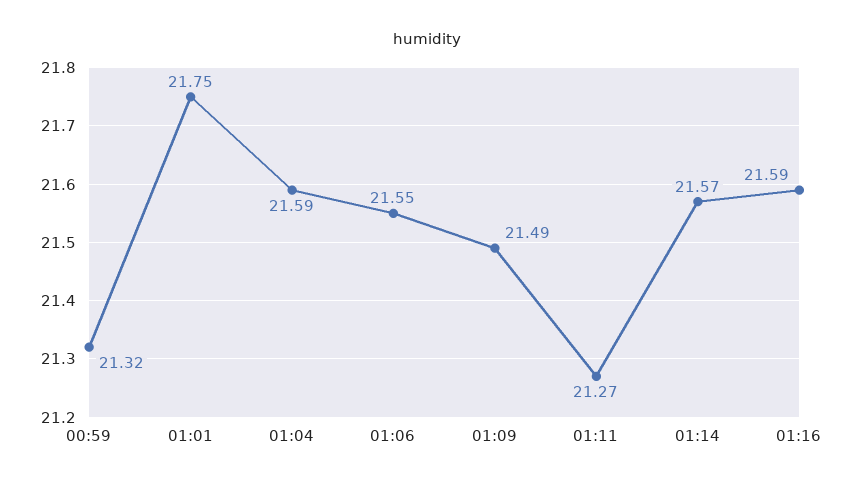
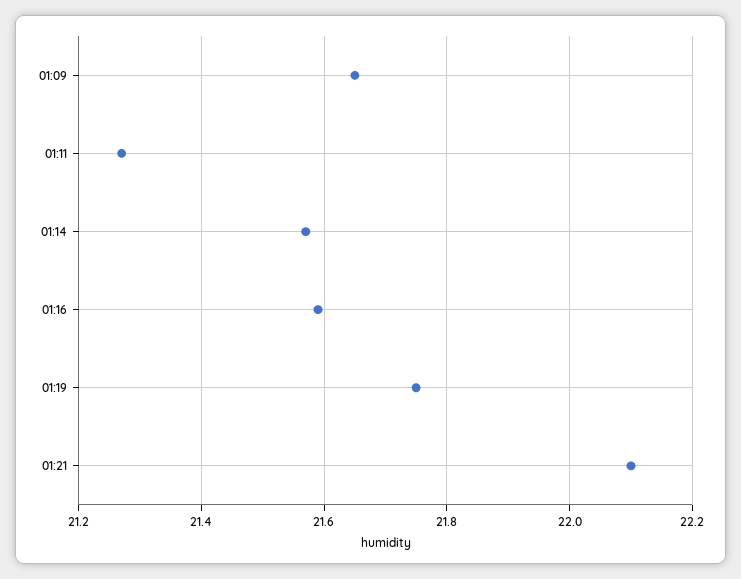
00:59: 21.32 -> none
01:01: 21.75 -> none
01:04: 21.59 -> none
01:06: 21.55 -> none
01:09: 21.49 -> 21.65
01:19: none -> 21.75
01:21: none -> 22.1

